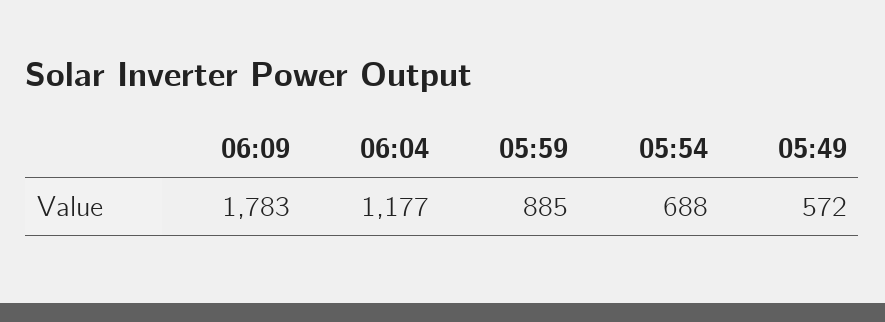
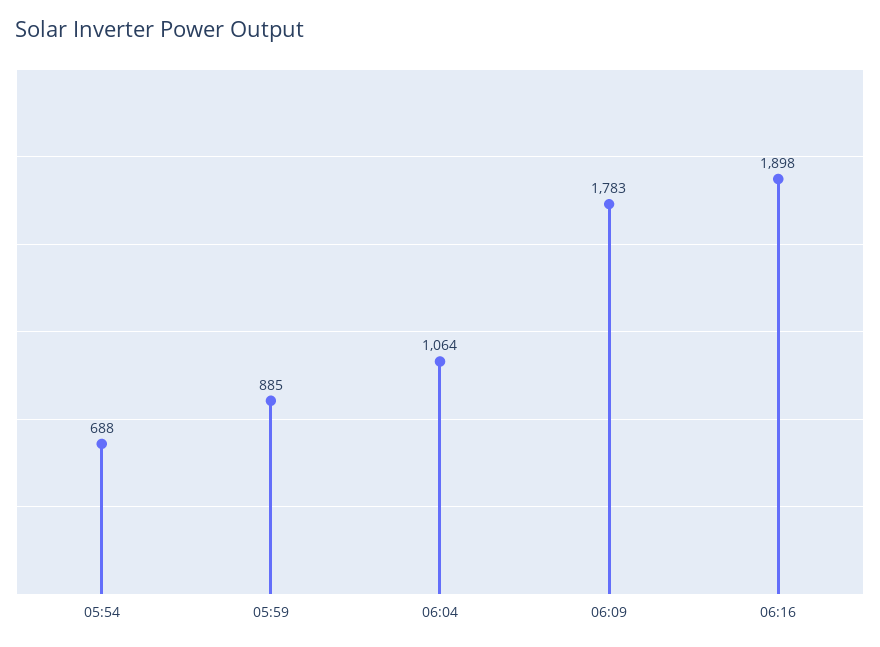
06:04: 1177 -> 1064
05:49: 572 -> none
06:16: none -> 1898

